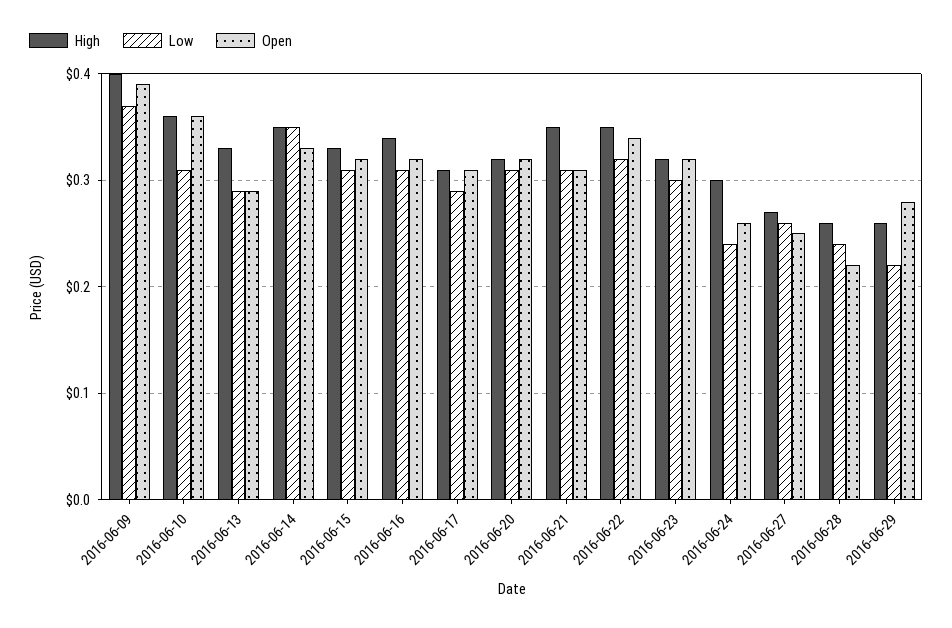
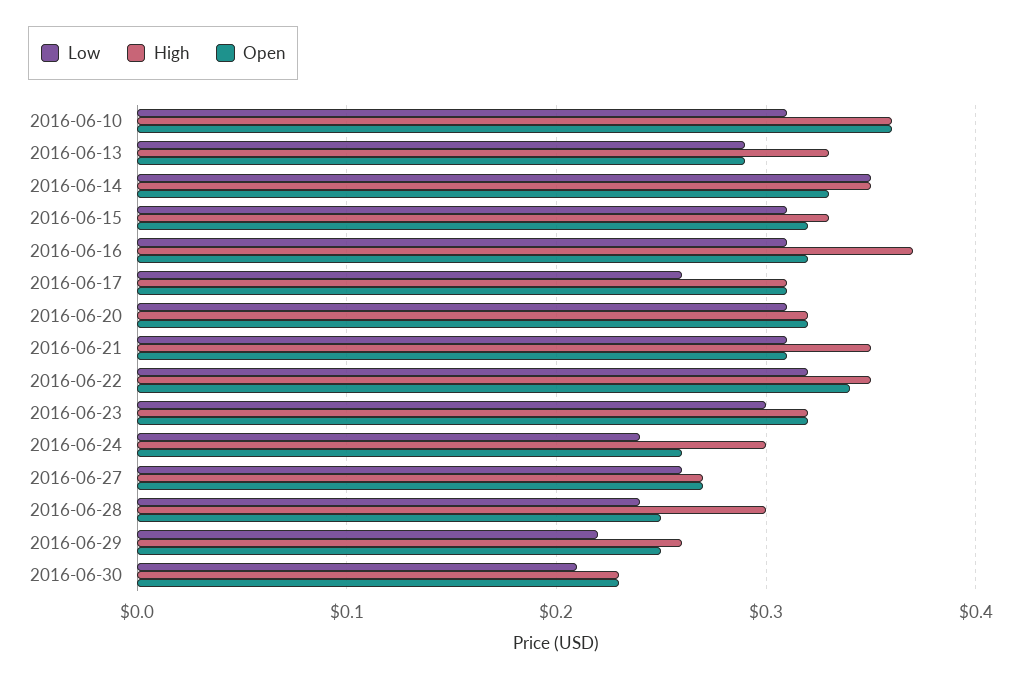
High, 2016-06-09: 0.4 -> none
Low, 2016-06-09: 0.37 -> none
Open, 2016-06-09: 0.39 -> none
High, 2016-06-16: 0.34 -> 0.37
Low, 2016-06-17: 0.29 -> 0.26
Open, 2016-06-27: 0.25 -> 0.27
High, 2016-06-28: 0.26 -> 0.3
Open, 2016-06-28: 0.22 -> 0.25
Open, 2016-06-29: 0.28 -> 0.25
Low, 2016-06-30: none -> 0.21
High, 2016-06-30: none -> 0.23
Open, 2016-06-30: none -> 0.23

